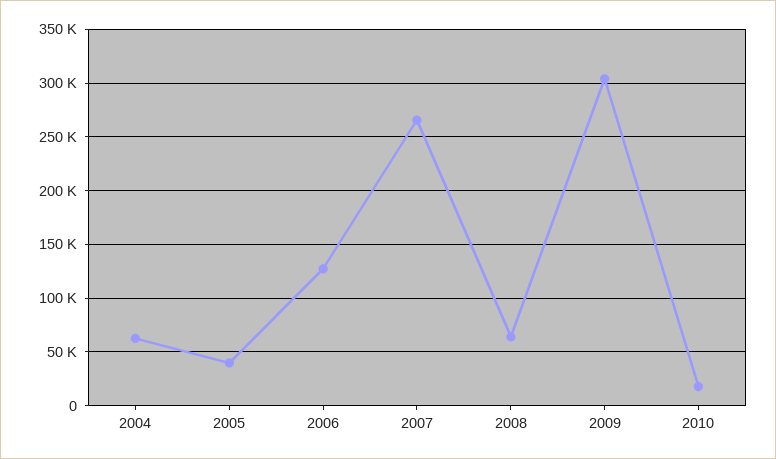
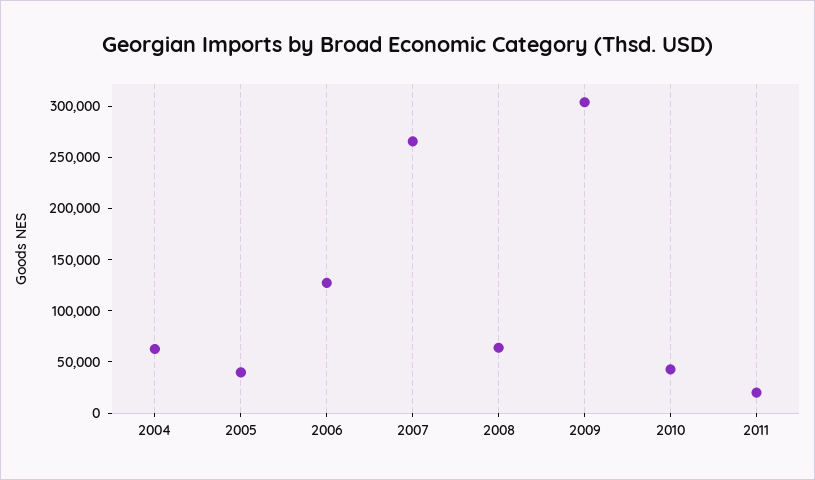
2010: 20000 -> 40000
2011: none -> 20000

